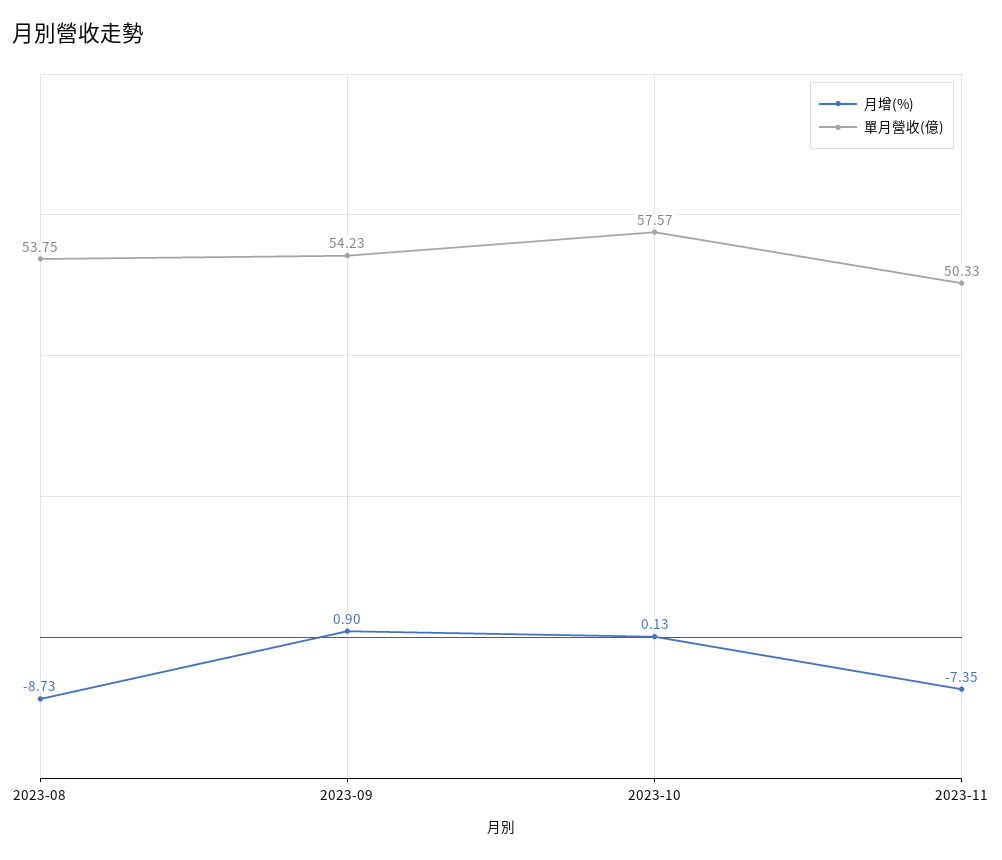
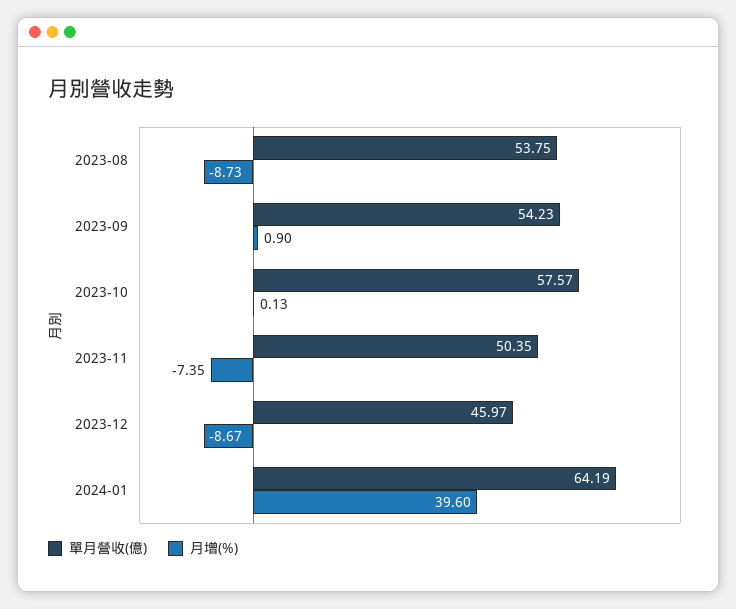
單月營收(億), 2023-11: 50.33 -> 50.35
單月營收(億), 2023-12: none -> 45.97
月增(%), 2023-12: none -> -8.67
單月營收(億), 2024-01: none -> 64.19
月增(%), 2024-01: none -> 39.6

